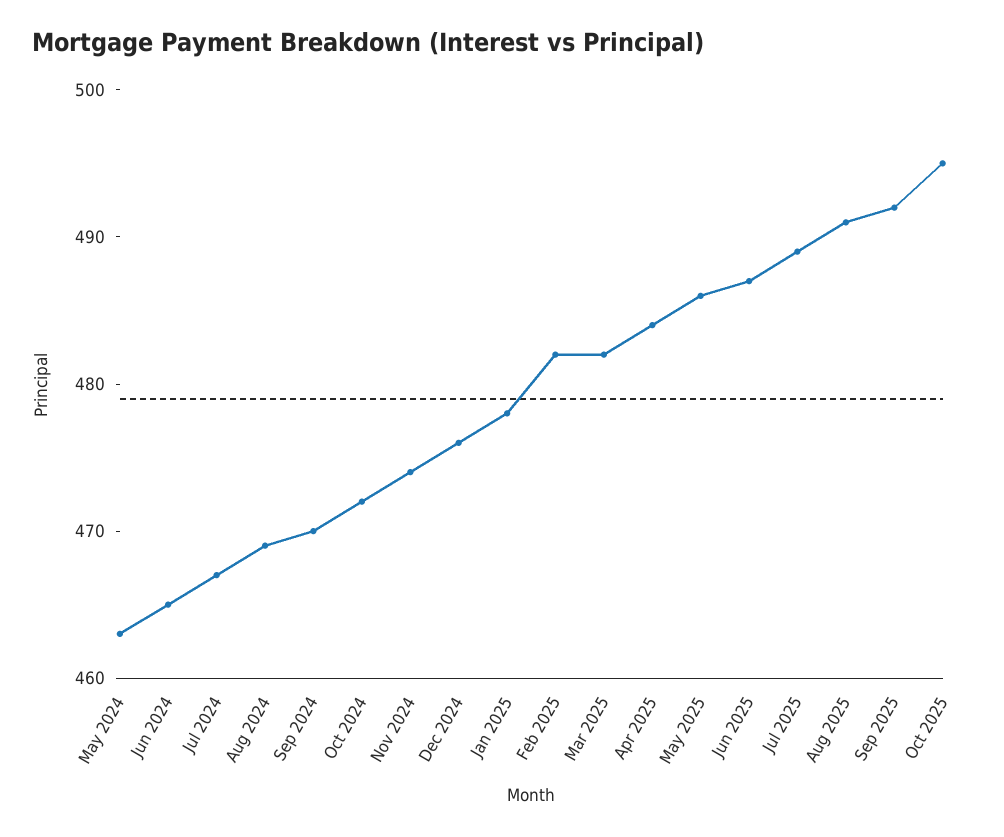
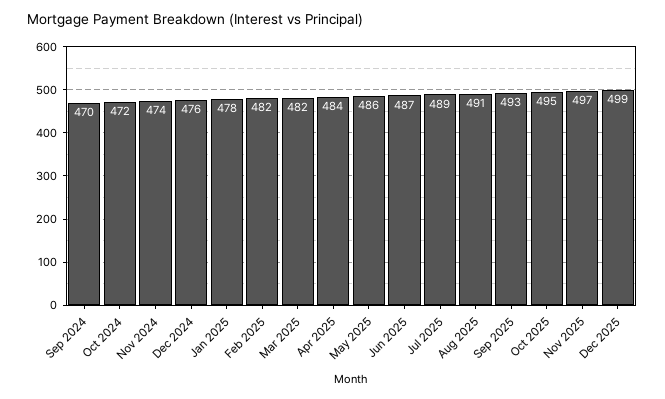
May 2024: 463 -> none
Jun 2024: 465 -> none
Jul 2024: 467 -> none
Aug 2024: 469 -> none
Sep 2025: 492 -> 493
Nov 2025: none -> 497
Dec 2025: none -> 499

